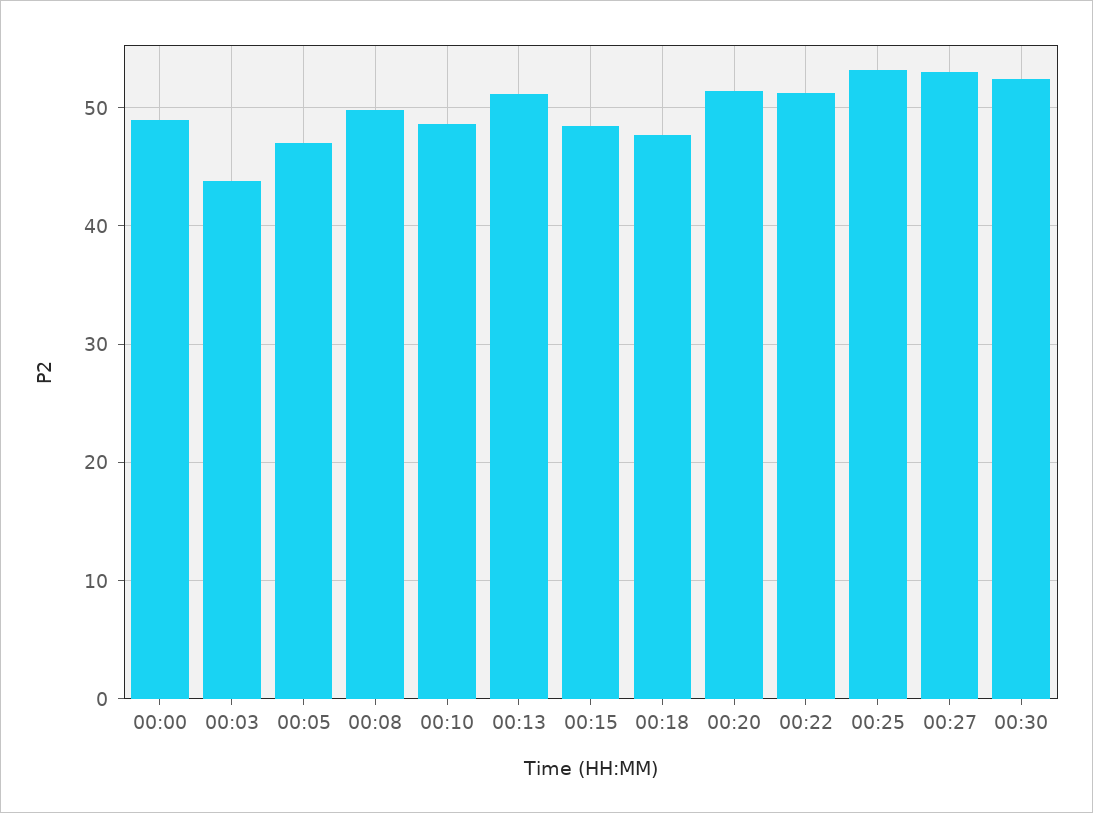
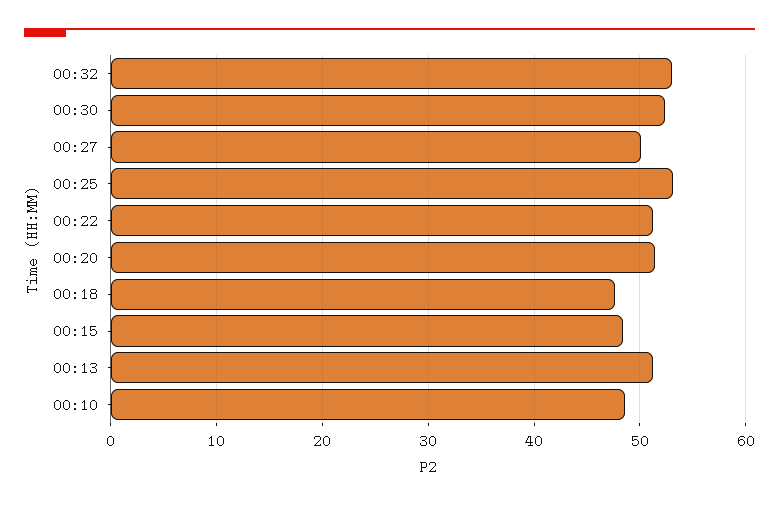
00:00: 49 -> none
00:03: 44 -> none
00:05: 47 -> none
00:08: 50 -> none
00:27: 53 -> 50
00:32: none -> 53

